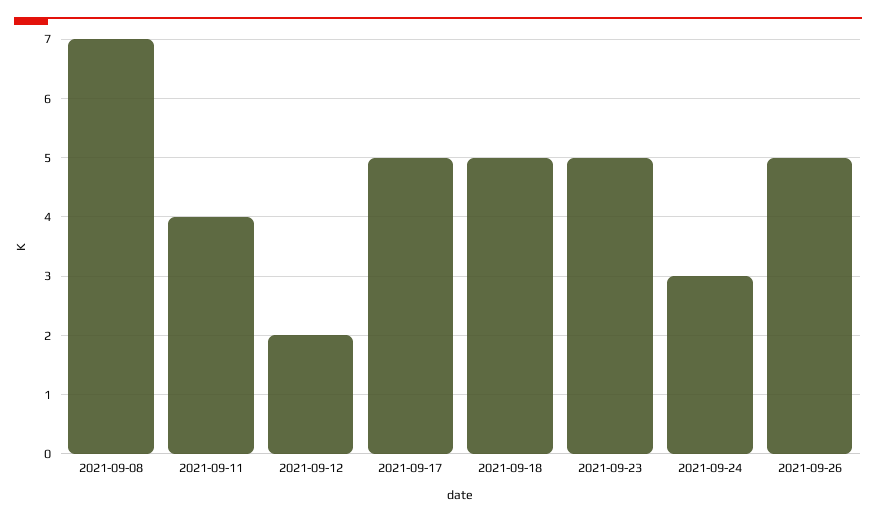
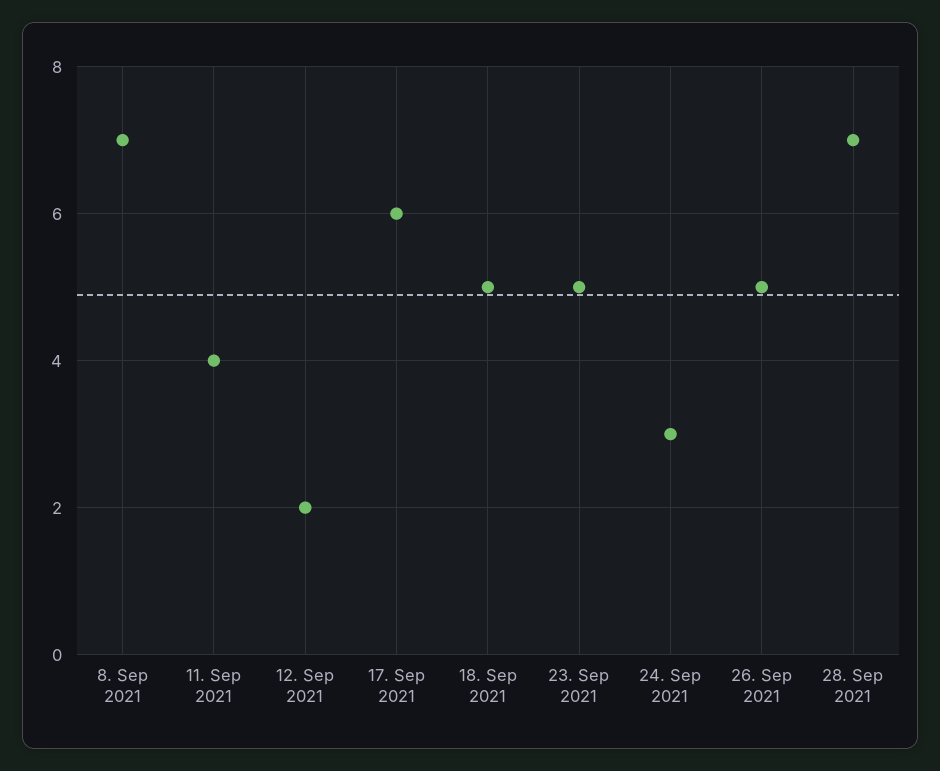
2021-09-17: 5 -> 6
28. Sep 2021: none -> 7

